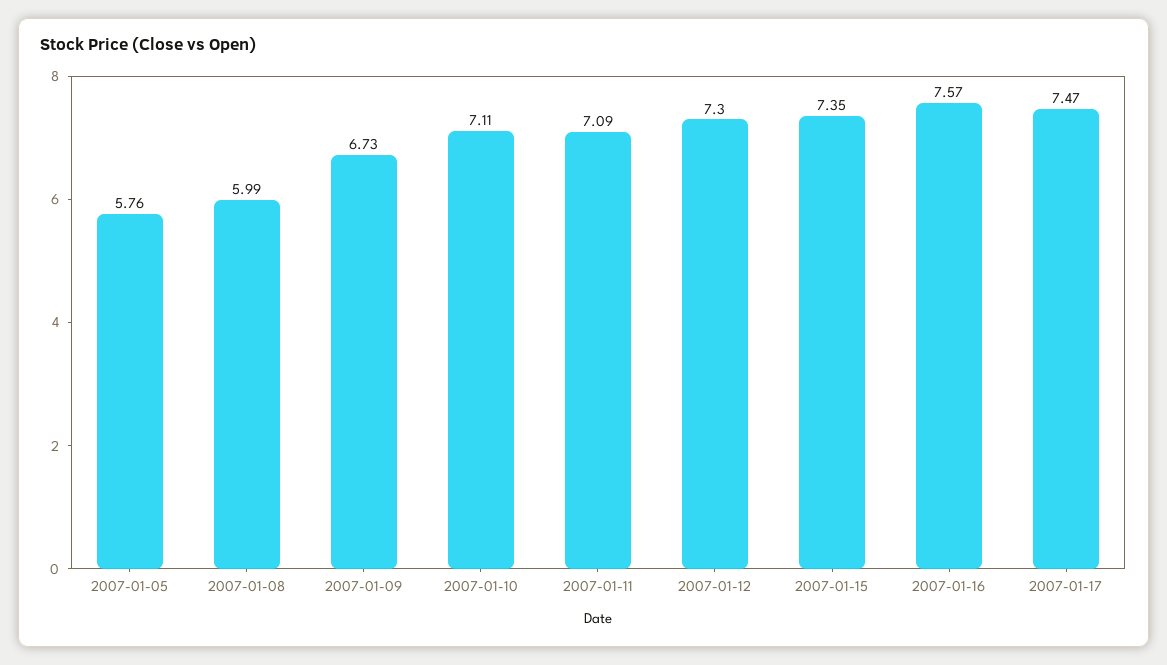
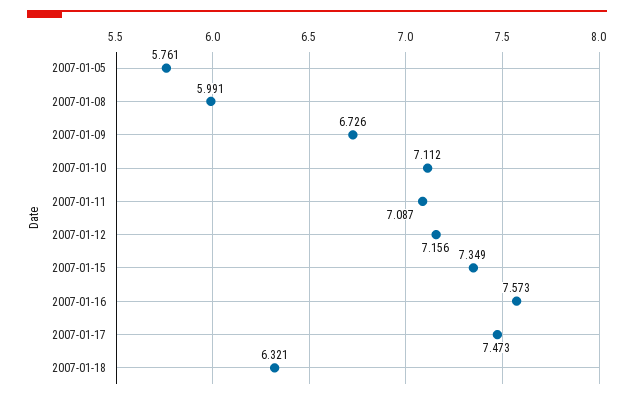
2007-01-12: 7.3 -> 7.156
2007-01-18: none -> 6.321

